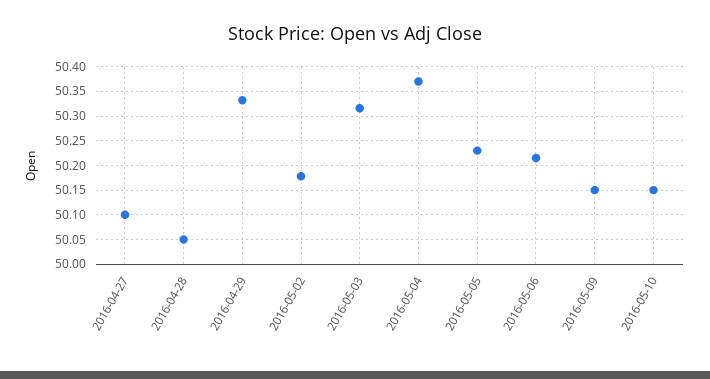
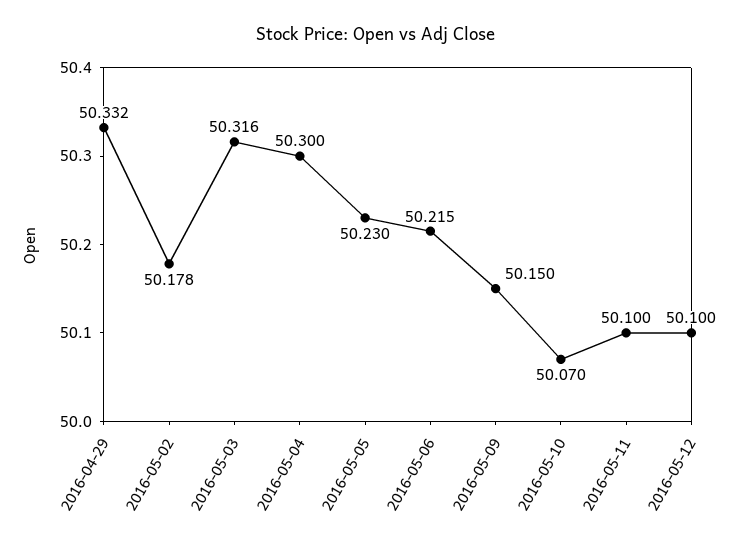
2016-04-27: 50.1 -> none
2016-04-28: 50.05 -> none
2016-05-04: 50.375 -> 50.3
2016-05-10: 50.15 -> 50.07
2016-05-11: none -> 50.1
2016-05-12: none -> 50.1

